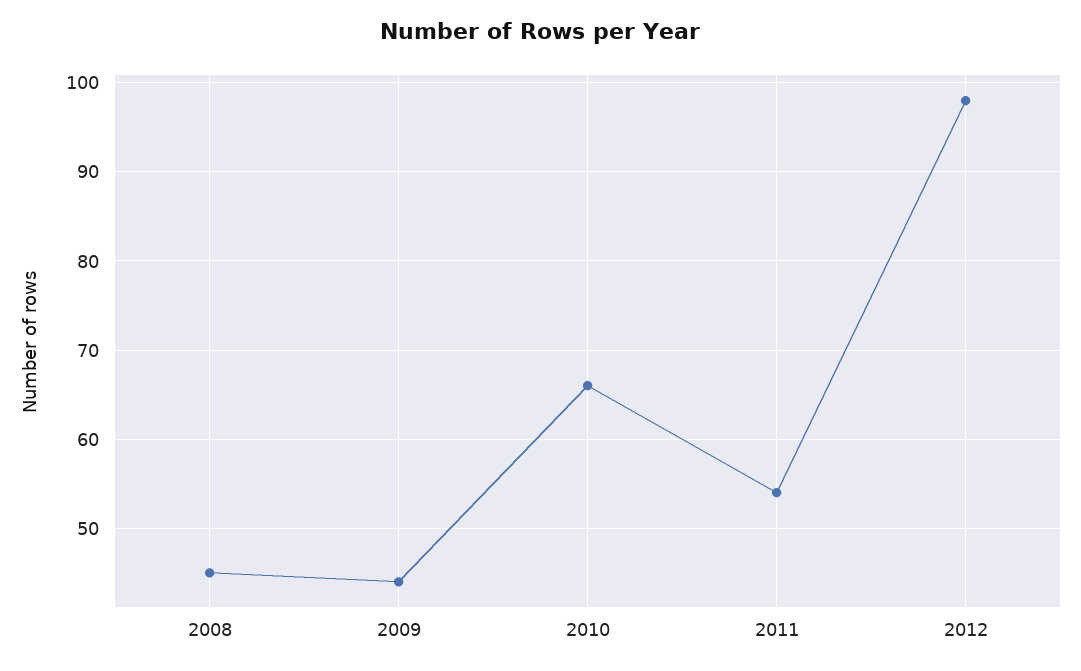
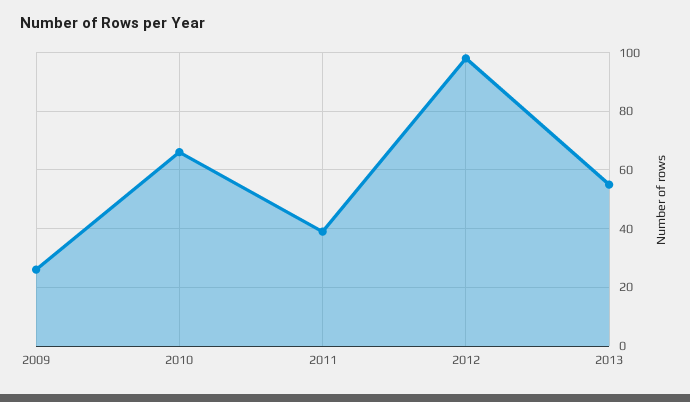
2008: 45 -> none
2009: 44 -> 25
2011: 54 -> 40
2013: none -> 55

